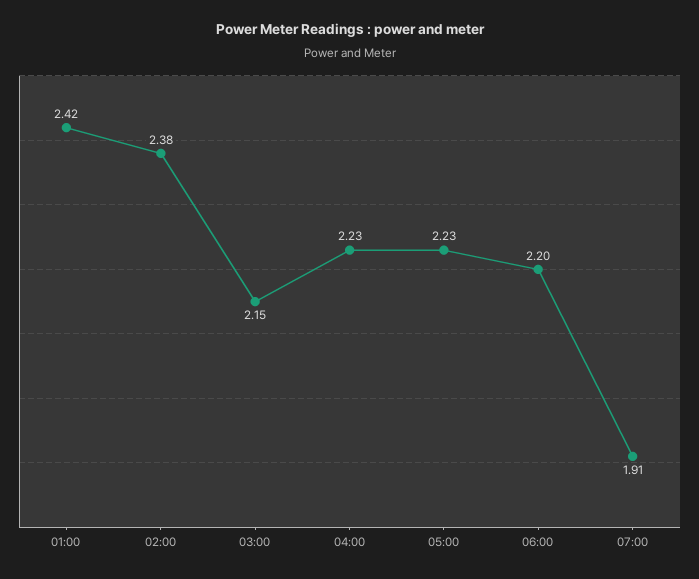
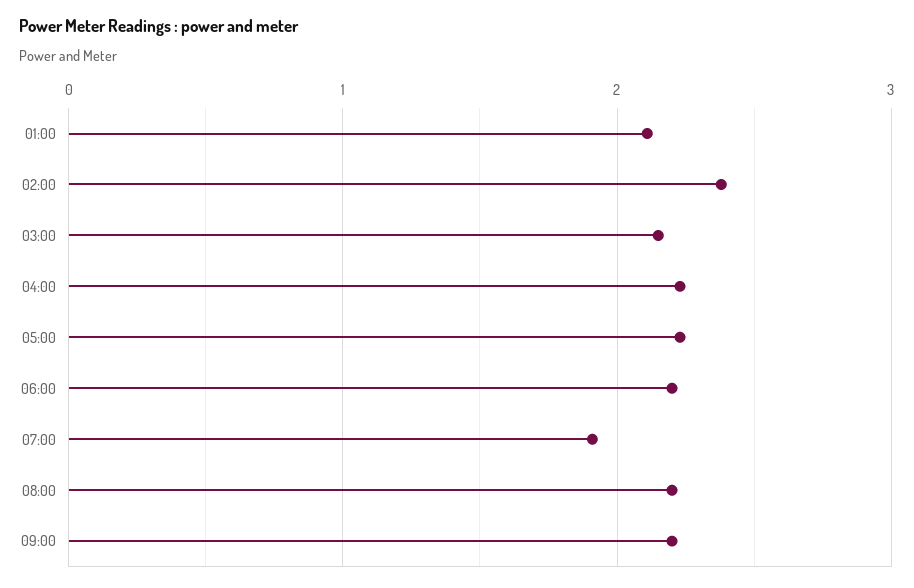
01:00: 2.42 -> 2.1
08:00: none -> 2.2
09:00: none -> 2.2

